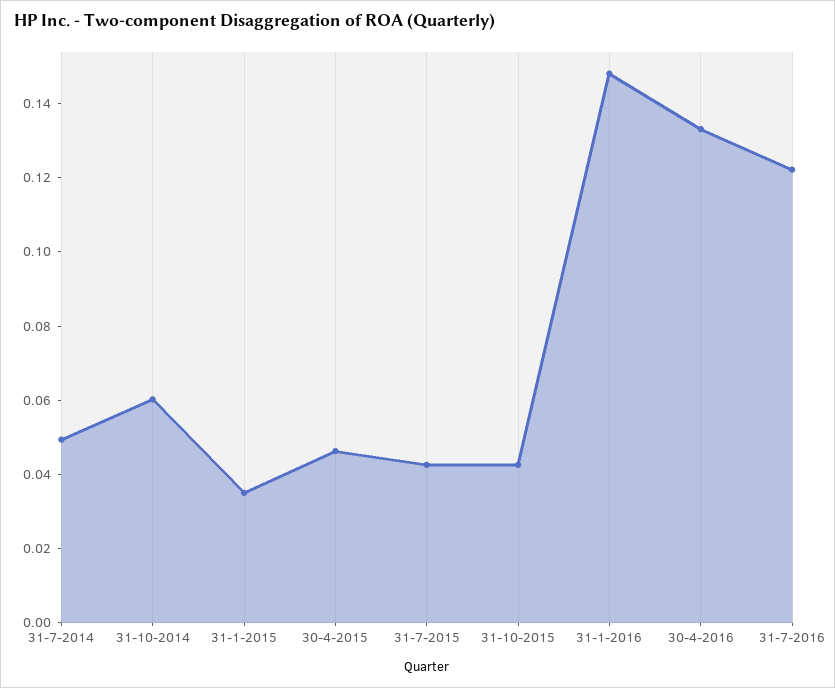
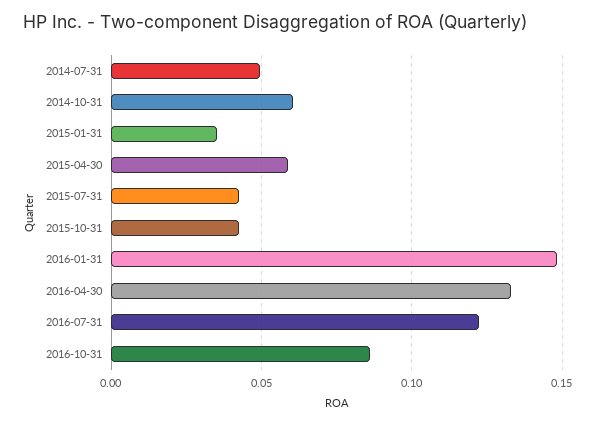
30-4-2015: 0.045 -> 0.06
2016-10-31: none -> 0.085

